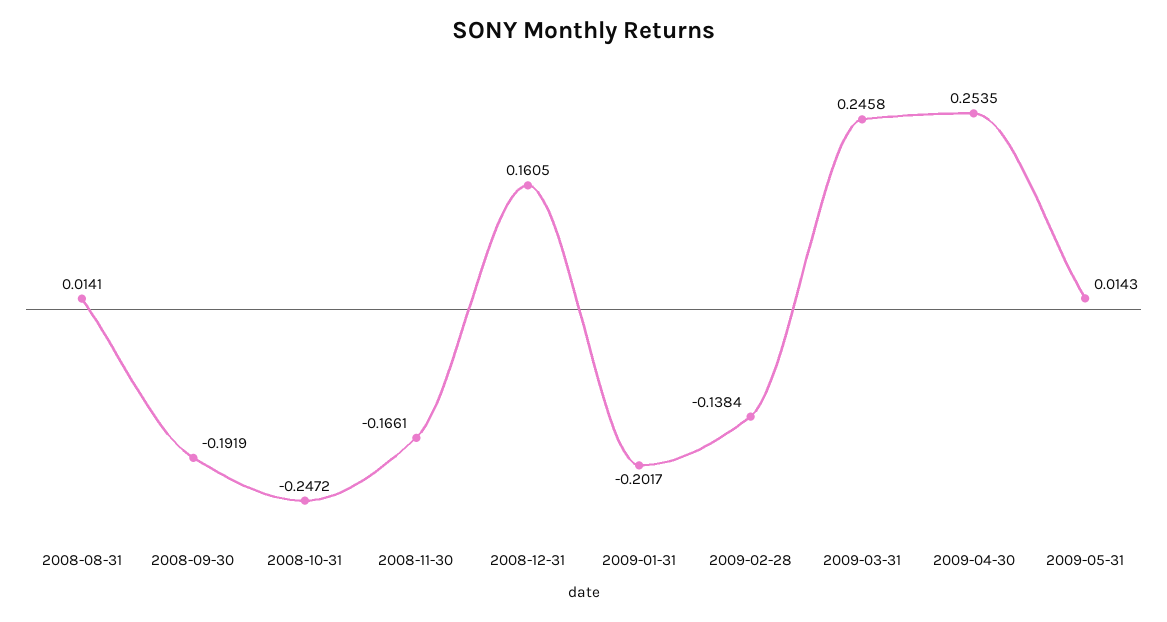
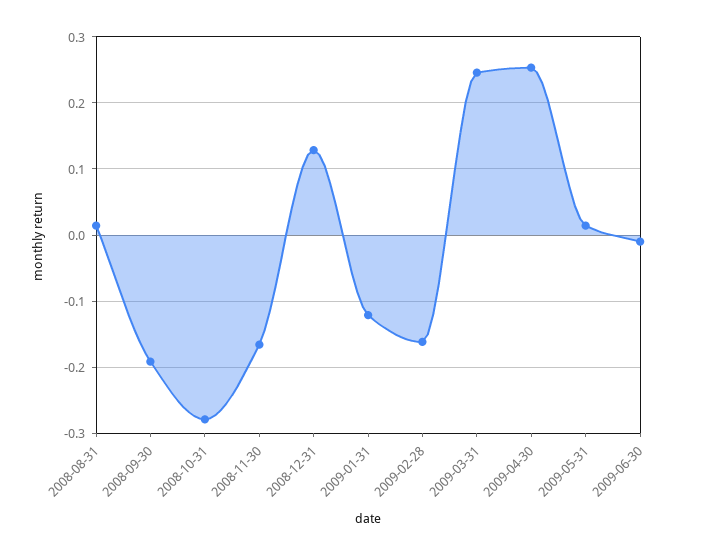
2008-10-31: -0.2472 -> -0.28
2008-12-31: 0.1605 -> 0.13
2009-01-31: -0.2017 -> -0.12
2009-02-28: -0.1384 -> -0.16
2009-06-30: none -> -0.01

